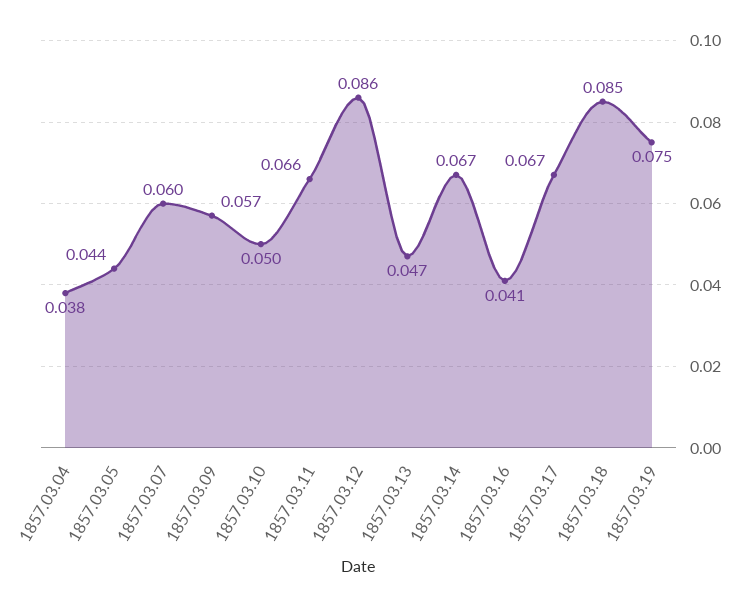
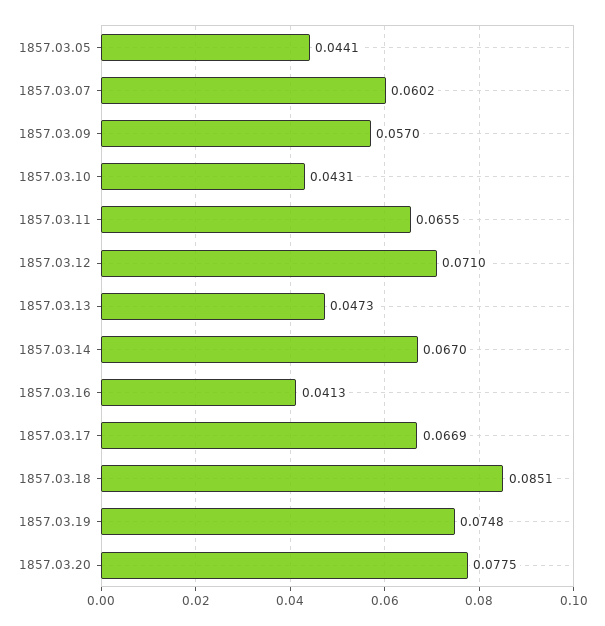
1857.03.04: 0.038 -> none
1857.03.10: 0.05 -> 0.0431
1857.03.12: 0.086 -> 0.071
1857.03.20: none -> 0.0775

